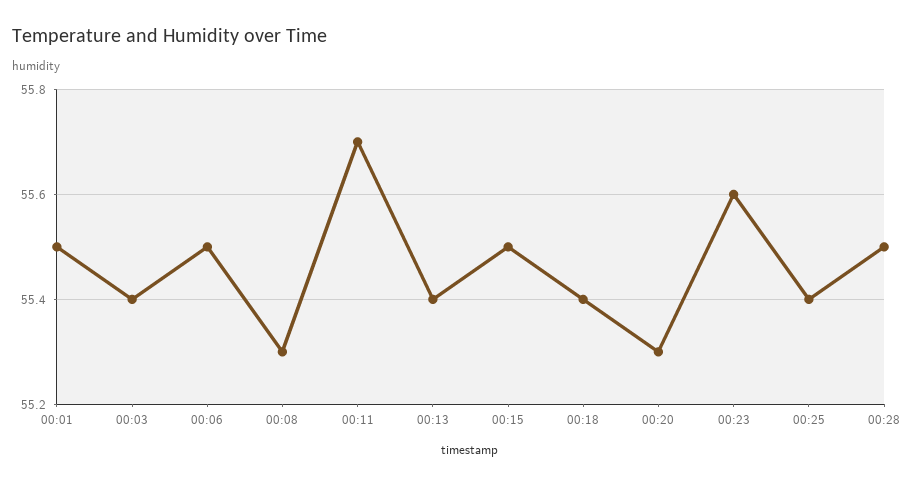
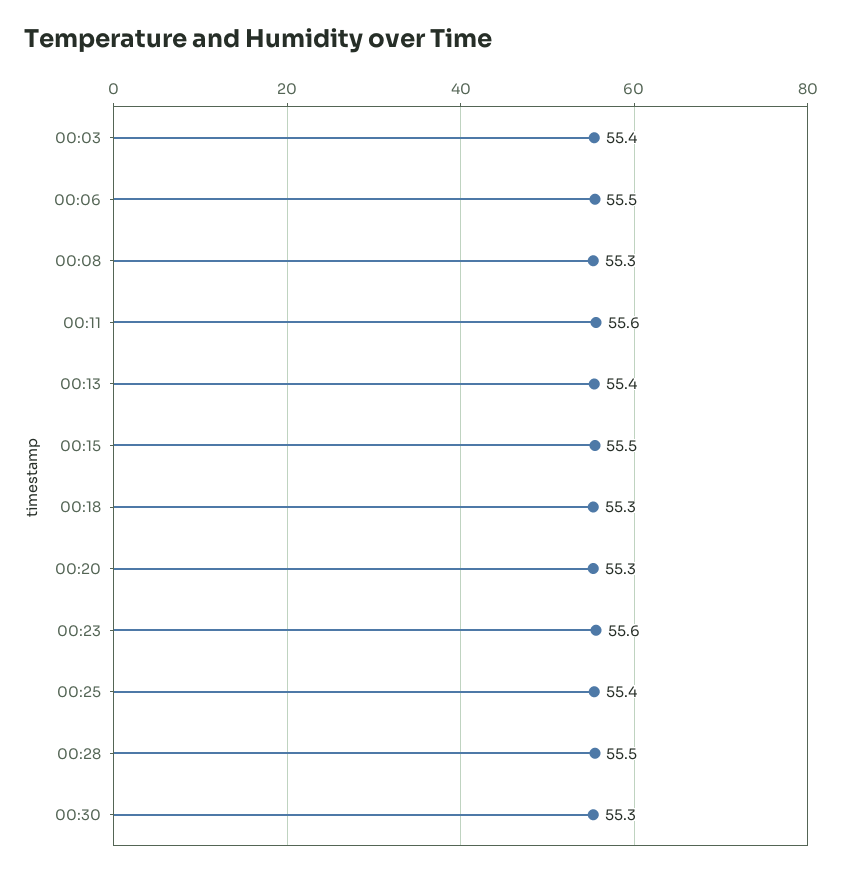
00:01: 55.5 -> none
00:11: 55.7 -> 55.6
00:18: 55.4 -> 55.3
00:30: none -> 55.3

